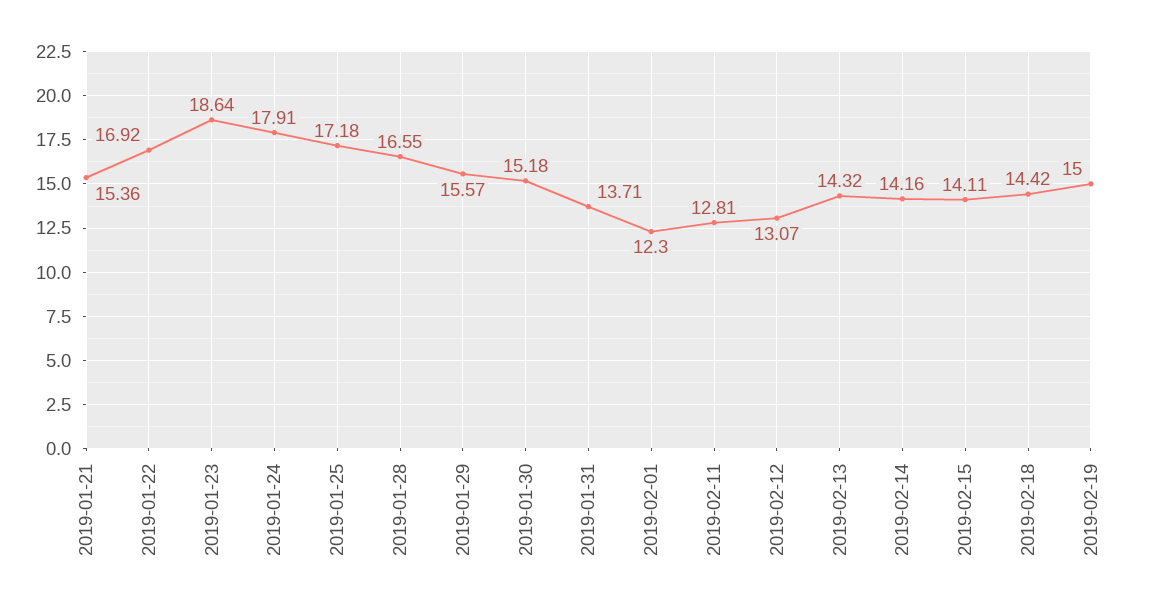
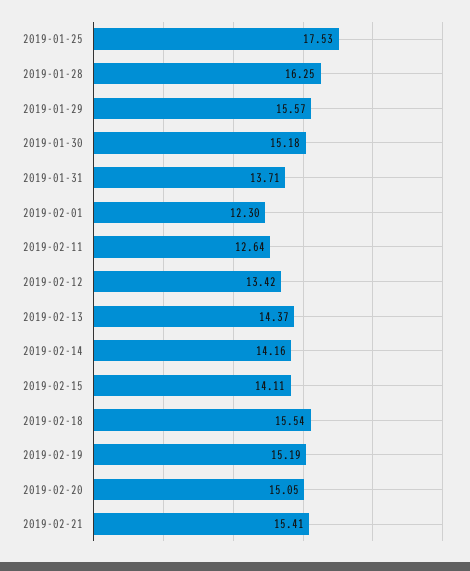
2019-01-21: 15.36 -> none
2019-01-22: 16.92 -> none
2019-01-23: 18.64 -> none
2019-01-24: 17.91 -> none
2019-01-25: 17.18 -> 17.53
2019-01-28: 16.55 -> 16.25
2019-02-11: 12.81 -> 12.64
2019-02-12: 13.07 -> 13.42
2019-02-13: 14.32 -> 14.37
2019-02-18: 14.42 -> 15.54
2019-02-19: 15 -> 15.19
2019-02-20: none -> 15.05
2019-02-21: none -> 15.41

